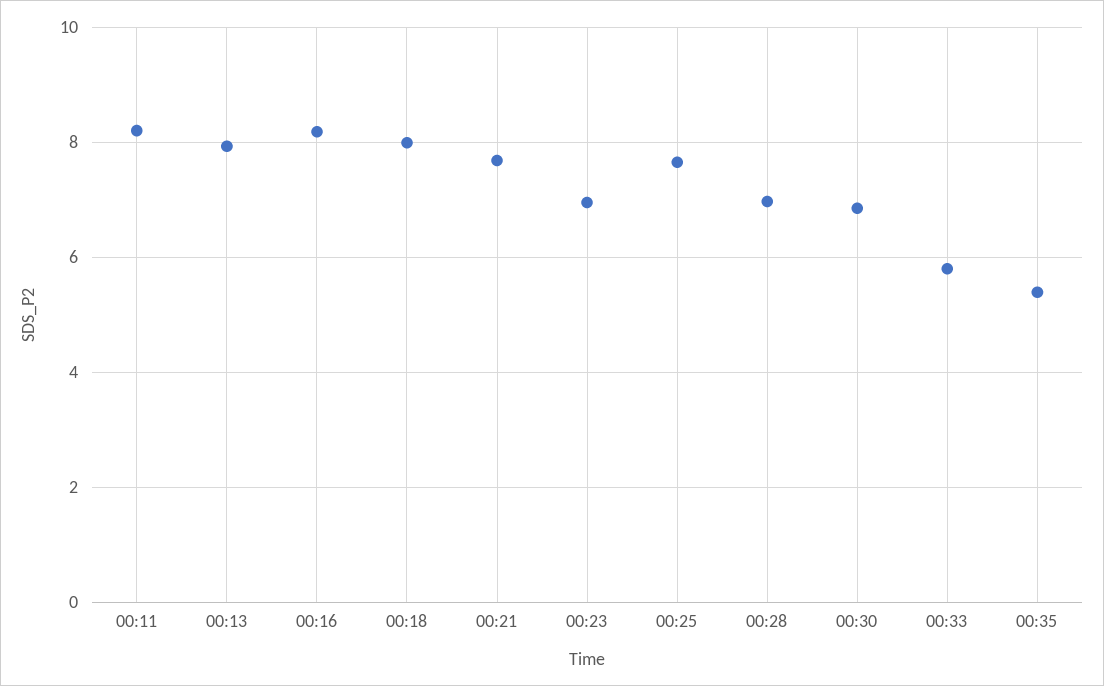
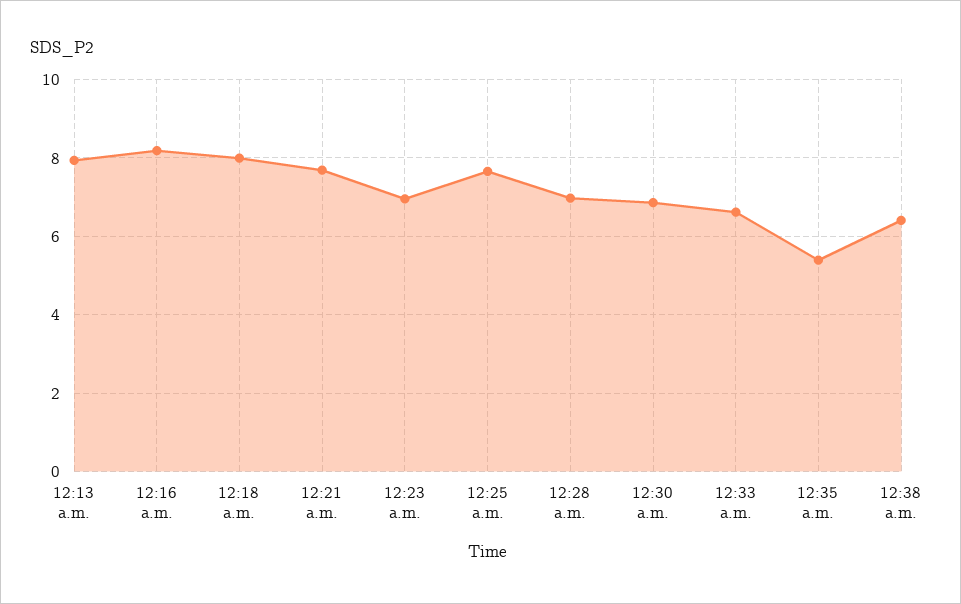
00:11: 8.2 -> none
00:33: 5.8 -> 6.6
12:38 a.m.: none -> 6.4

